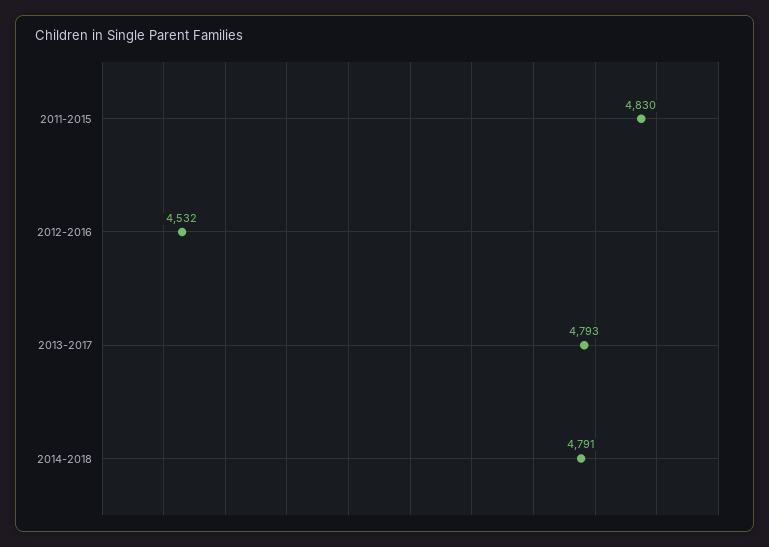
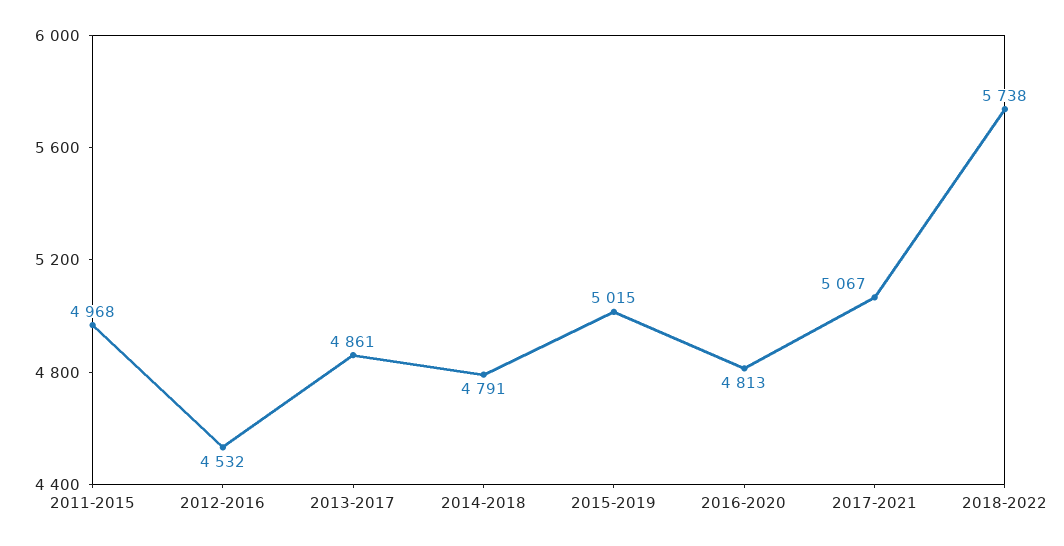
2011-2015: 4830 -> 4968
2013-2017: 4793 -> 4861
2015-2019: none -> 5015
2016-2020: none -> 4813
2017-2021: none -> 5067
2018-2022: none -> 5738

